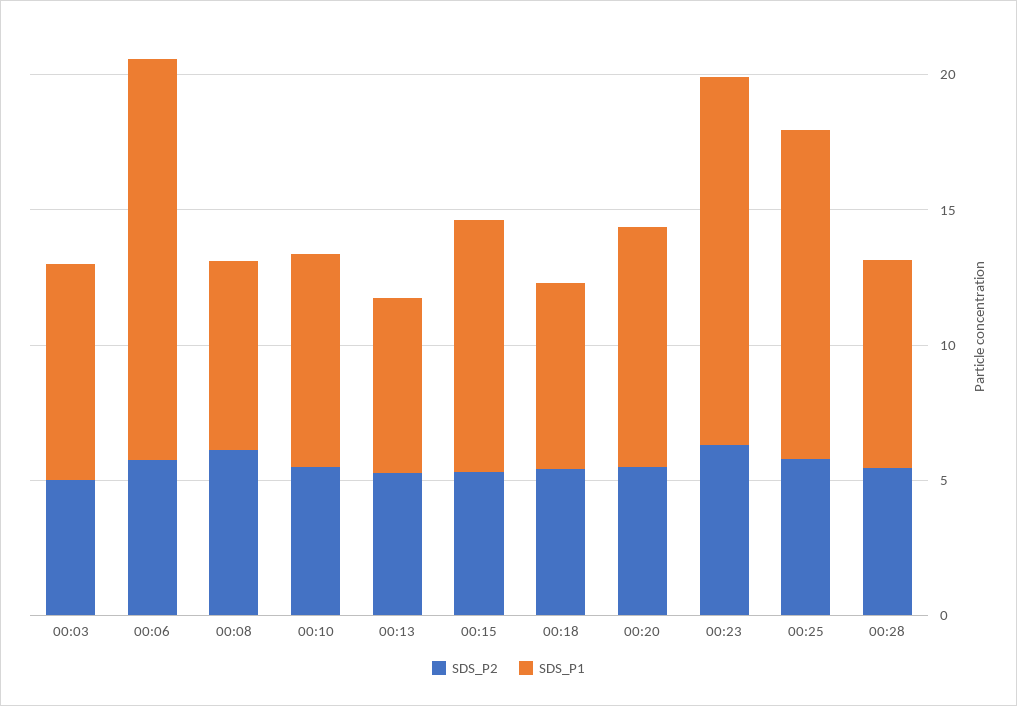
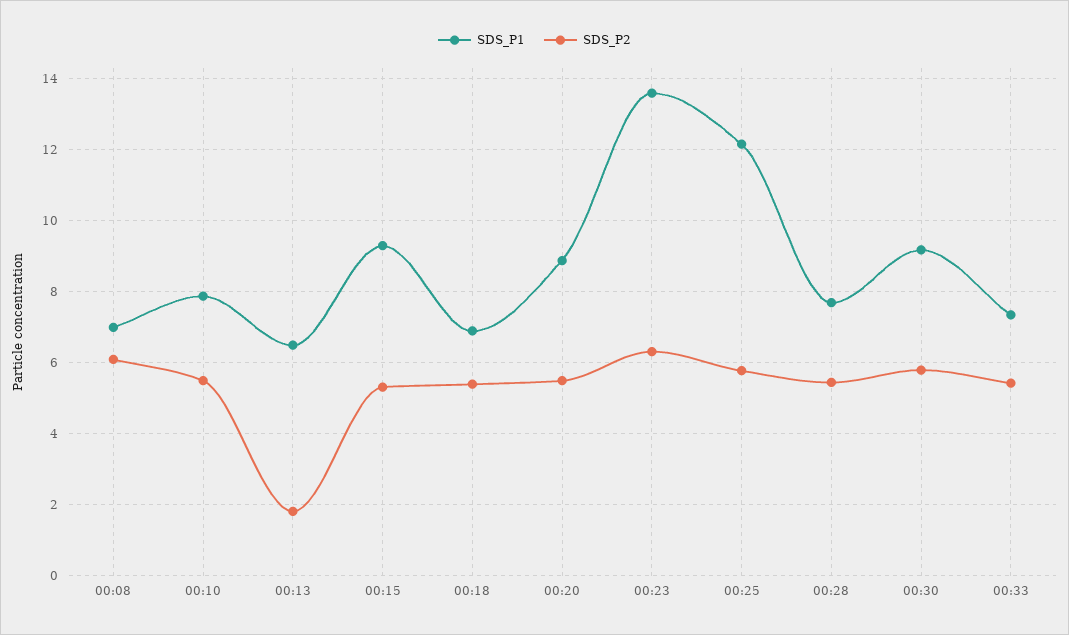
SDS_P2, 00:03: 5 -> none
SDS_P1, 00:03: 8 -> none
SDS_P2, 00:06: 6 -> none
SDS_P1, 00:06: 15 -> none
SDS_P2, 00:13: 5 -> 1.8
SDS_P1, 00:30: none -> 9.2
SDS_P2, 00:30: none -> 5.8
SDS_P1, 00:33: none -> 7.4
SDS_P2, 00:33: none -> 5.4

